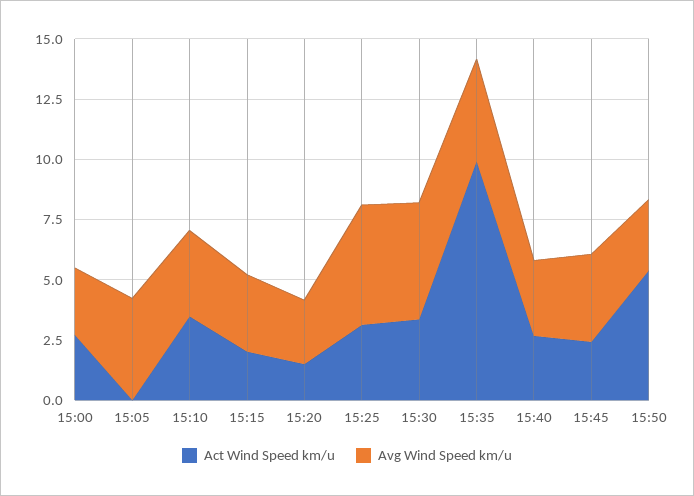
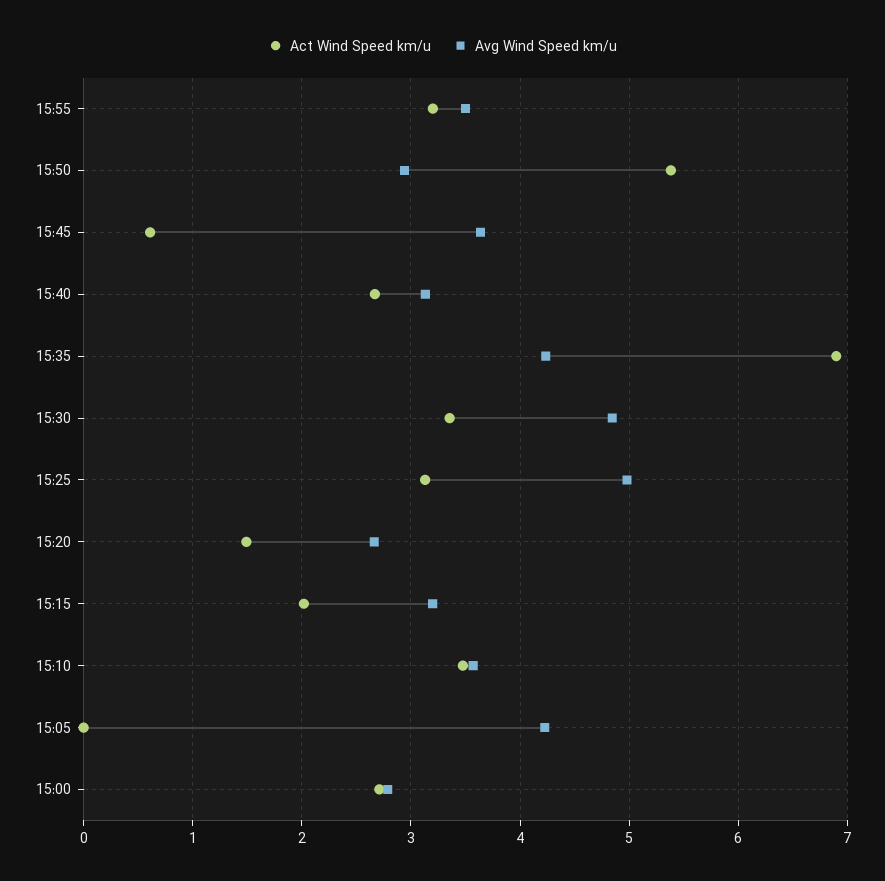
Act Wind Speed km/u, 15:35: 10 -> 6.9
Act Wind Speed km/u, 15:45: 2.5 -> 0.6
Act Wind Speed km/u, 15:55: none -> 3.2
Avg Wind Speed km/u, 15:55: none -> 3.5

